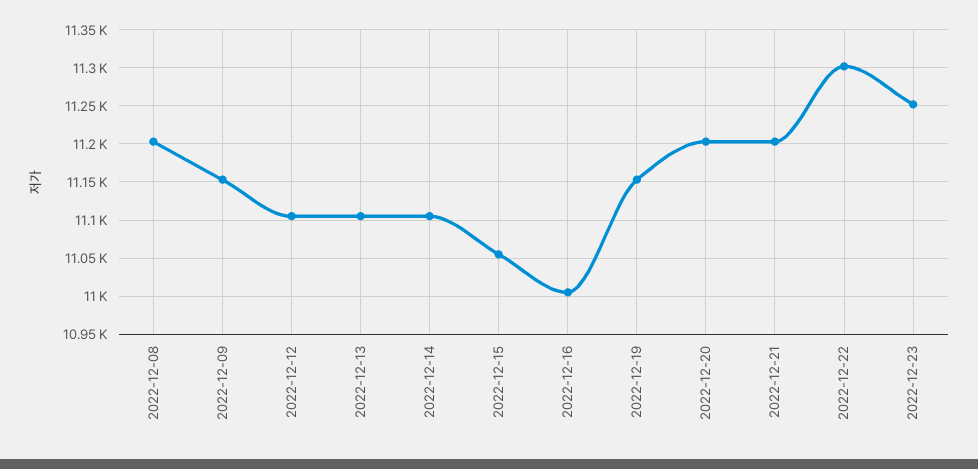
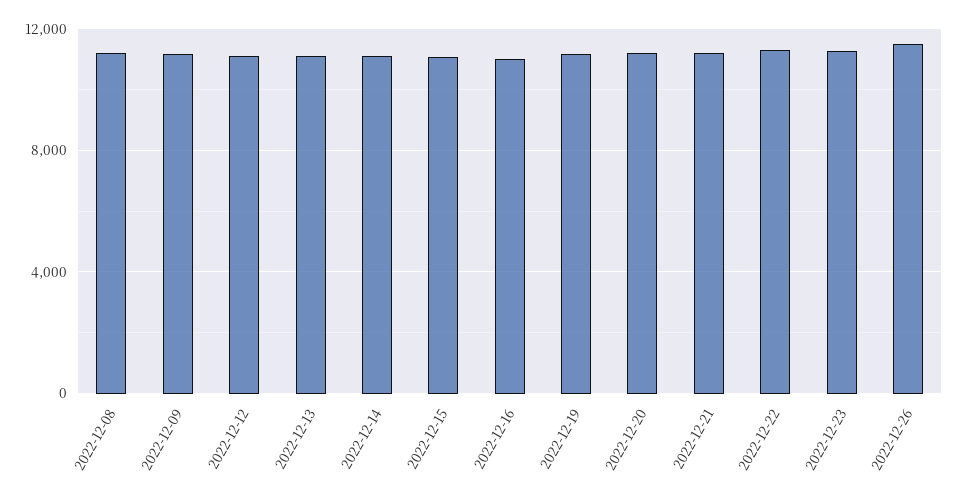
2022-12-26: none -> 11500

